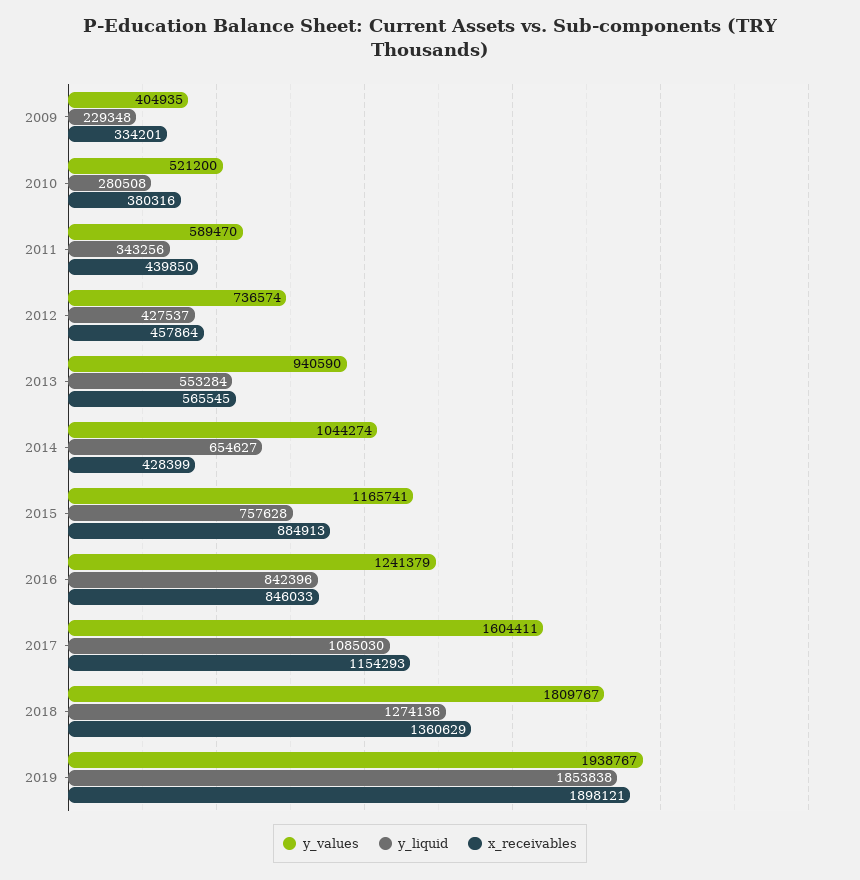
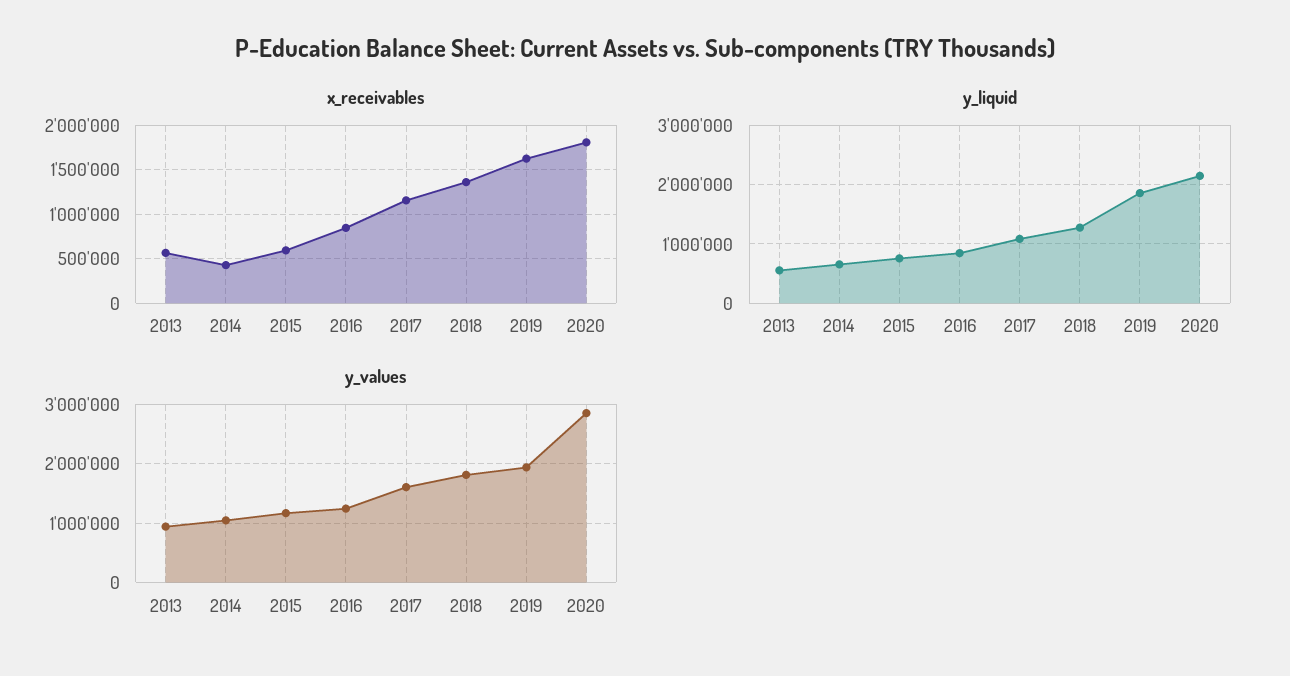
y_values, 2009: 404935 -> none
y_liquid, 2009: 229348 -> none
x_receivables, 2009: 334201 -> none
y_values, 2010: 521200 -> none
y_liquid, 2010: 280508 -> none
x_receivables, 2010: 380316 -> none
y_values, 2011: 589470 -> none
y_liquid, 2011: 343256 -> none
x_receivables, 2011: 439850 -> none
y_values, 2012: 736574 -> none
y_liquid, 2012: 427537 -> none
x_receivables, 2012: 457864 -> none
x_receivables, 2015: 884913 -> 600000
x_receivables, 2019: 1898121 -> 1600000
x_receivables, 2020: none -> 1800000
y_liquid, 2020: none -> 2200000
y_values, 2020: none -> 2800000

